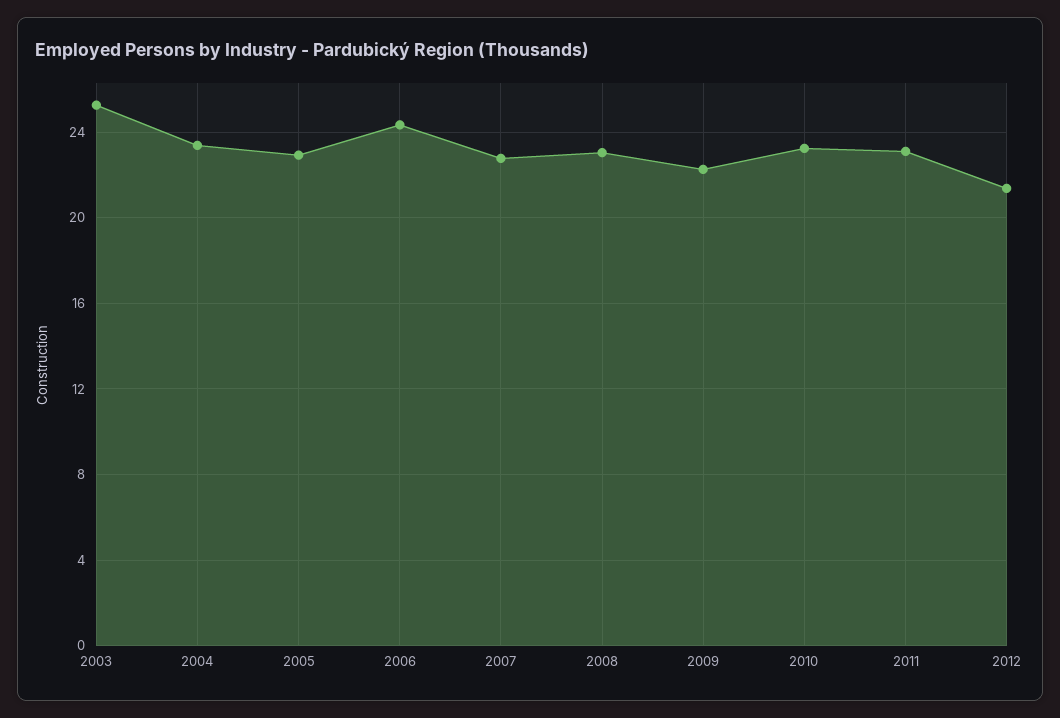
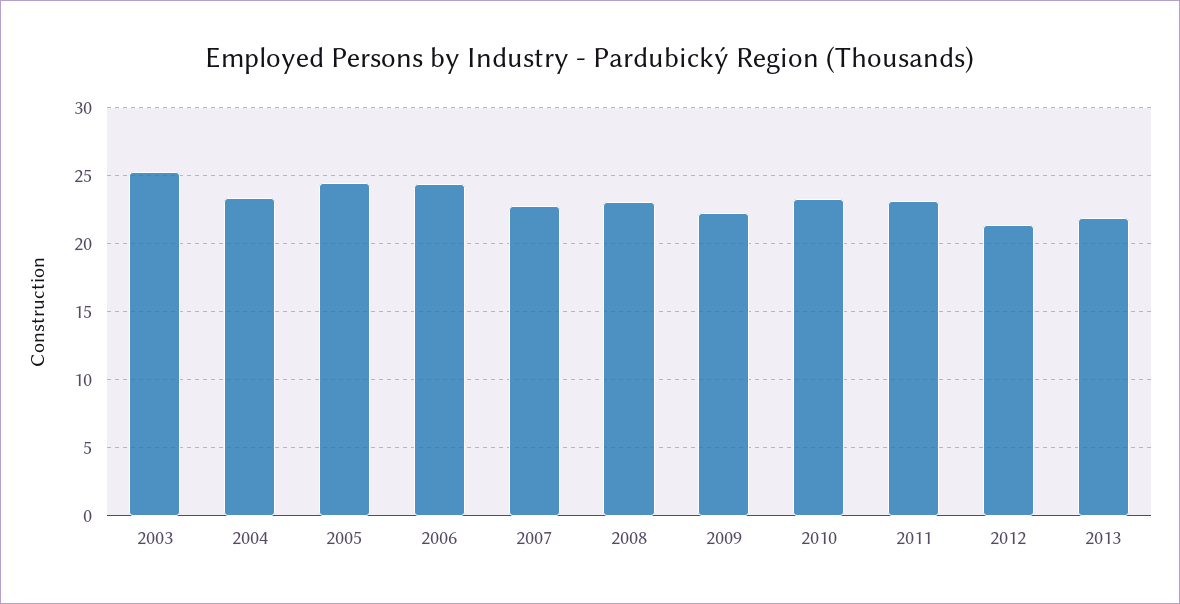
2005: 23 -> 24.5
2013: none -> 22

